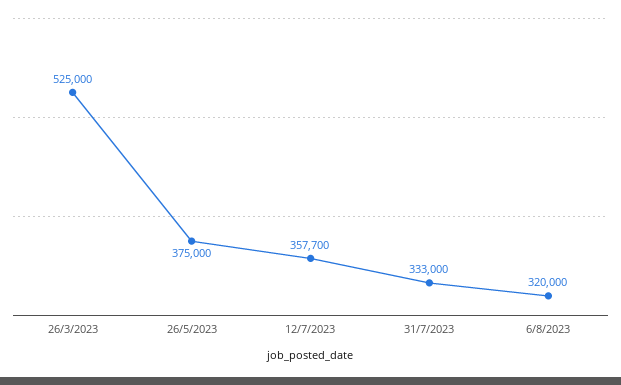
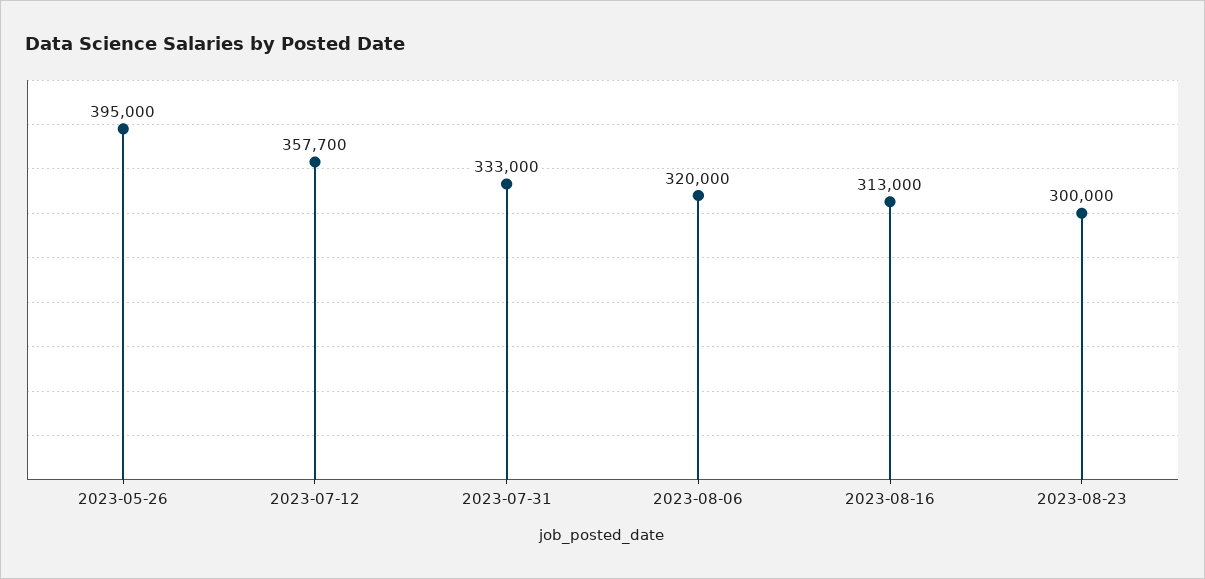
26/3/2023: 525000 -> none
26/5/2023: 375000 -> 395000
2023-08-16: none -> 313000
2023-08-23: none -> 300000

